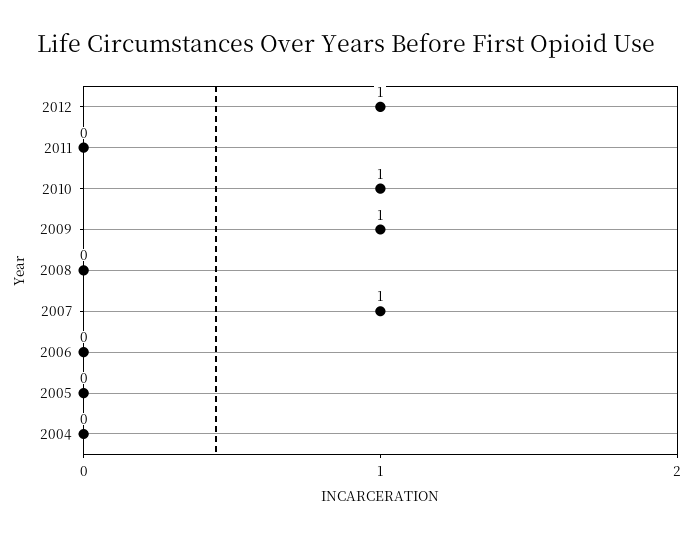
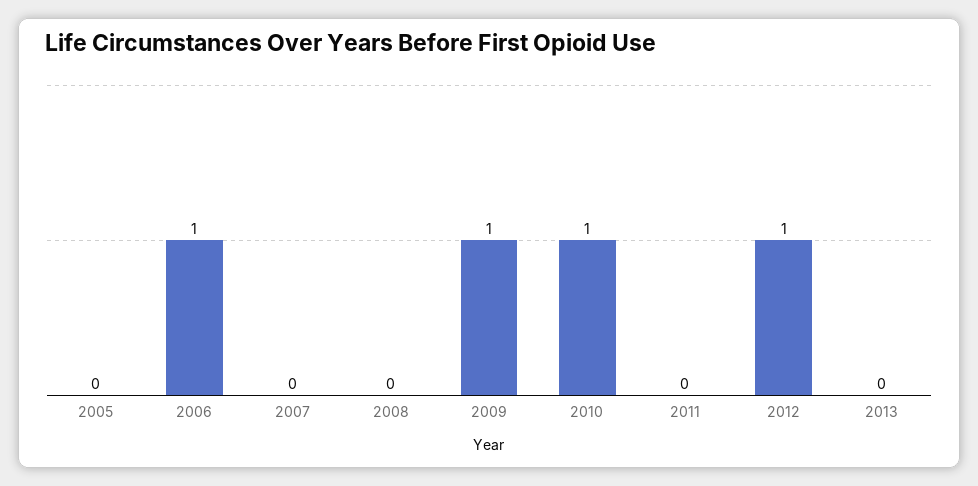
2007: 1 -> 0
2006: 0 -> 1
2004: 0 -> none
2013: none -> 0

